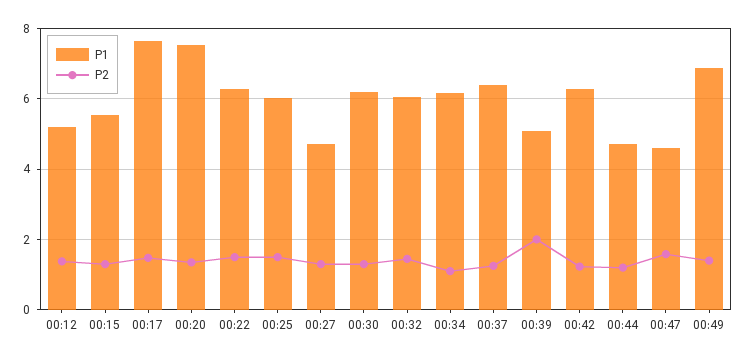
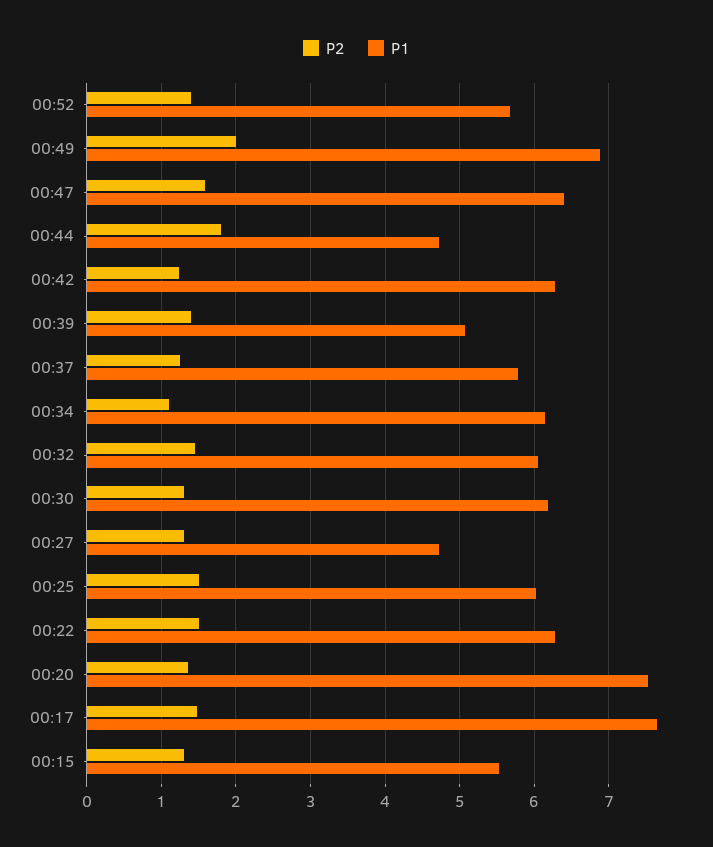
P1, 00:12: 5.2 -> none
P2, 00:12: 1.4 -> none
P1, 00:37: 6.4 -> 5.8
P2, 00:39: 2 -> 1.4
P2, 00:44: 1.2 -> 1.8
P1, 00:47: 4.6 -> 6.4
P2, 00:49: 1.4 -> 2
P2, 00:52: none -> 1.4
P1, 00:52: none -> 5.7

